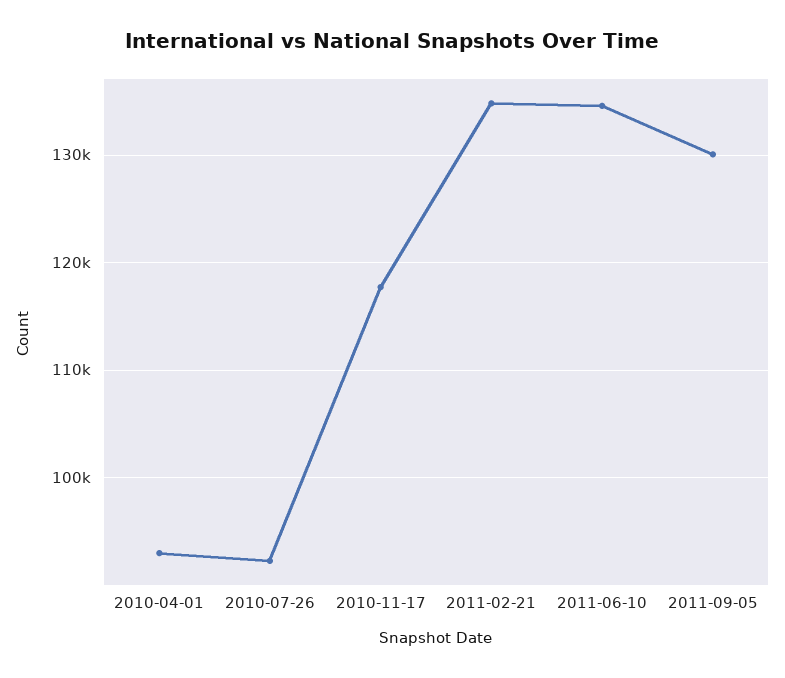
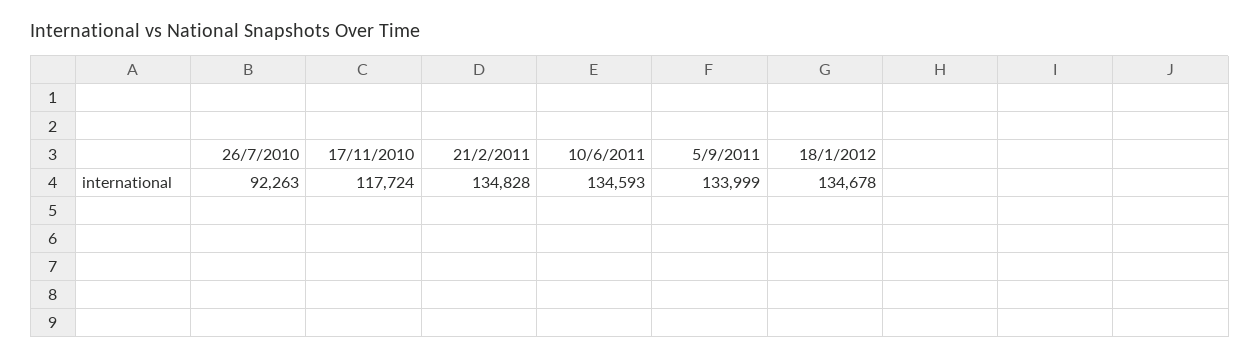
2010-04-01: 93000 -> none
2011-09-05: 130000 -> 133999
18/1/2012: none -> 134678

